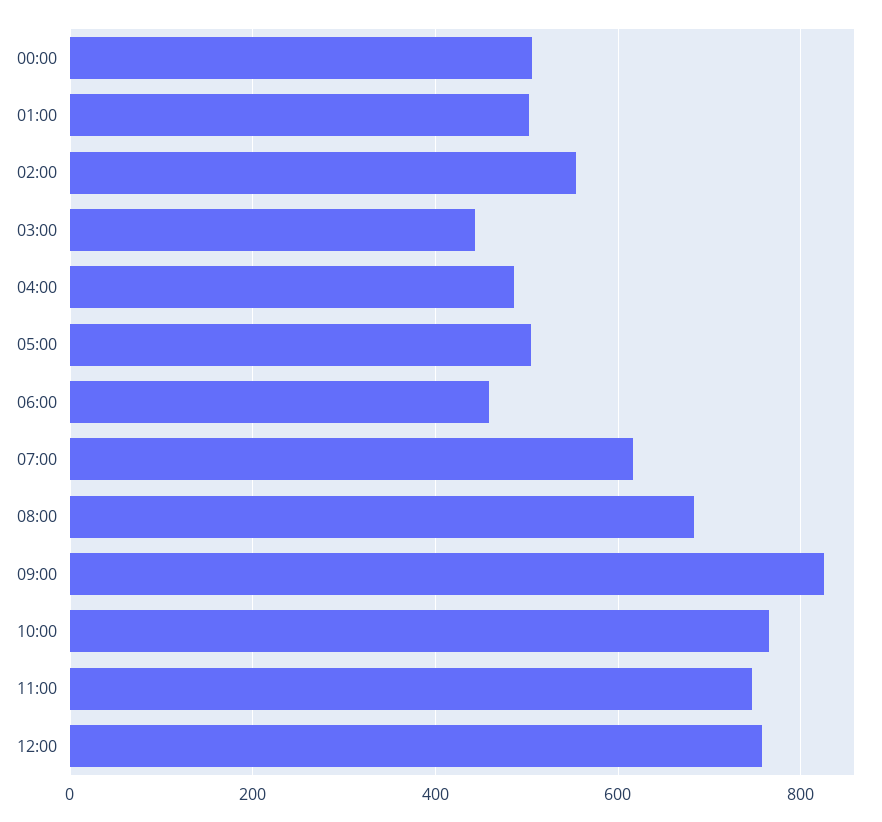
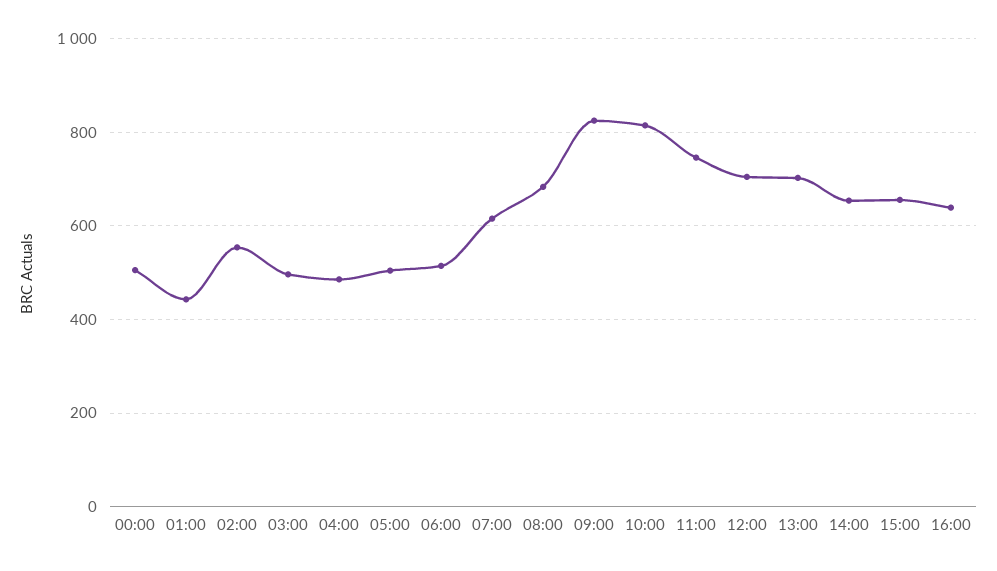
01:00: 500 -> 440
03:00: 440 -> 500
06:00: 460 -> 520
10:00: 760 -> 820
12:00: 760 -> 700
13:00: none -> 700
14:00: none -> 660
15:00: none -> 660
16:00: none -> 640

